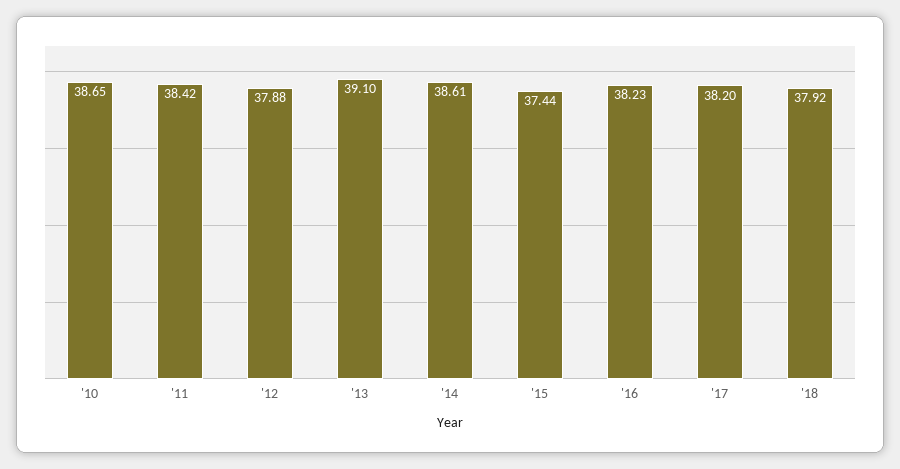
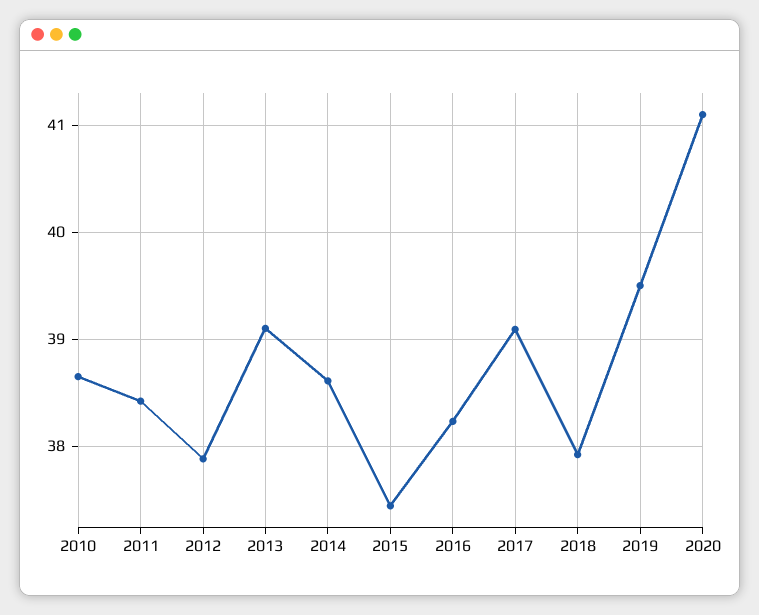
'17: 38.2 -> 39.1
2019: none -> 39.5
2020: none -> 41.1

